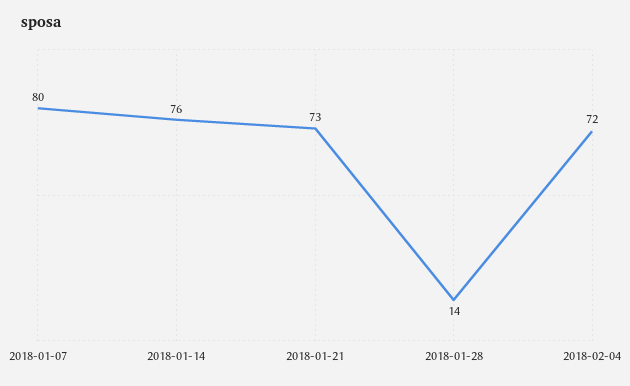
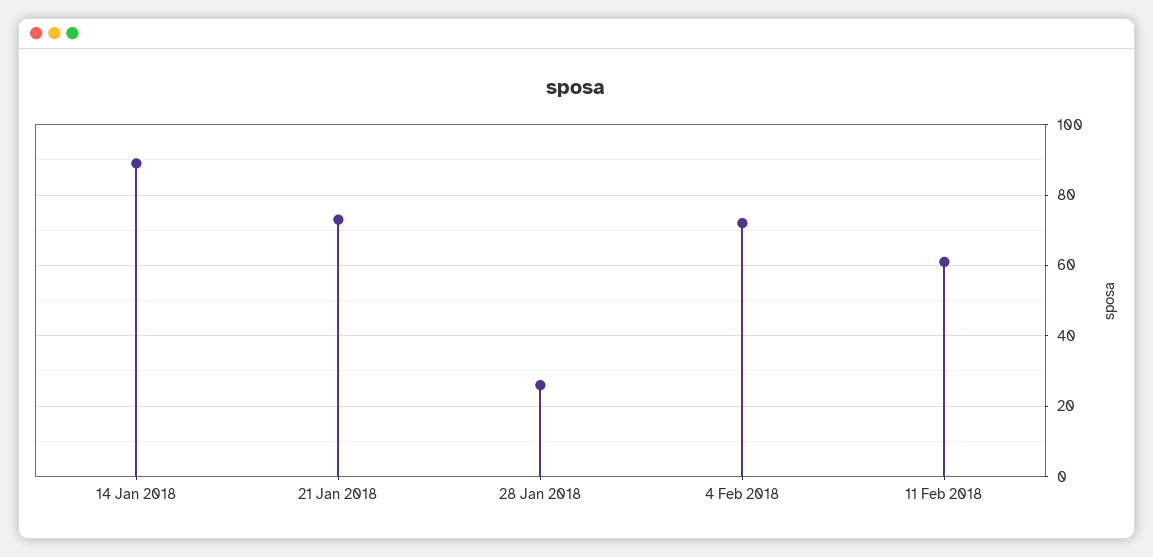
2018-01-07: 80 -> none
2018-01-14: 76 -> 90
2018-01-28: 14 -> 25
11 Feb 2018: none -> 60

